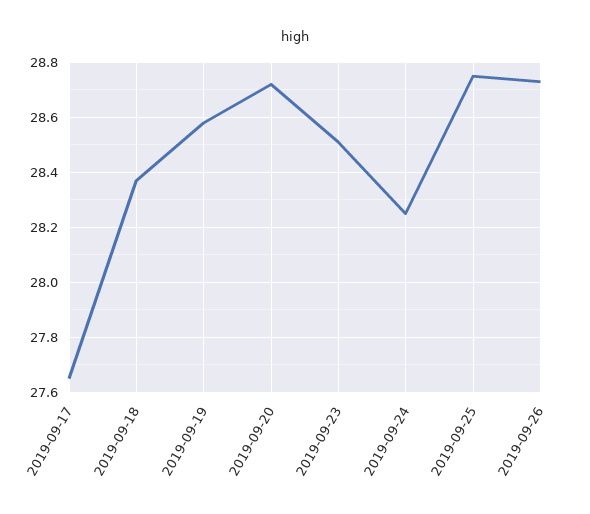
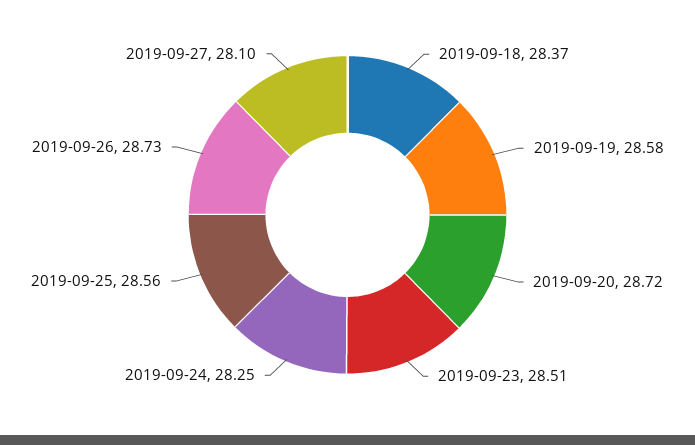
2019-09-17: 27.65 -> none
2019-09-25: 28.75 -> 28.56
2019-09-27: none -> 28.1

